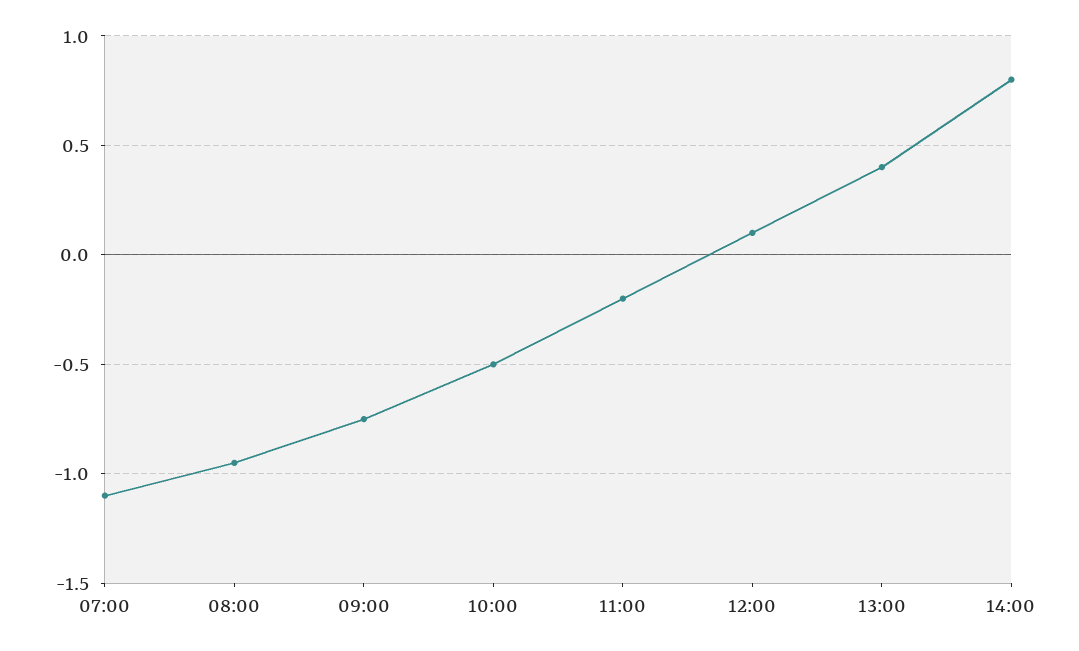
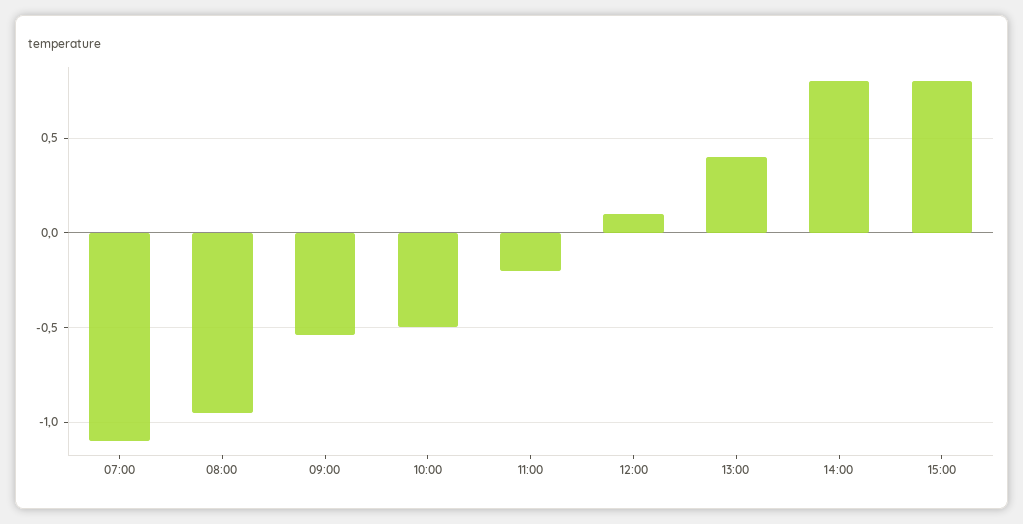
09:00: -0.75 -> -0.55
15:00: none -> 0.8

